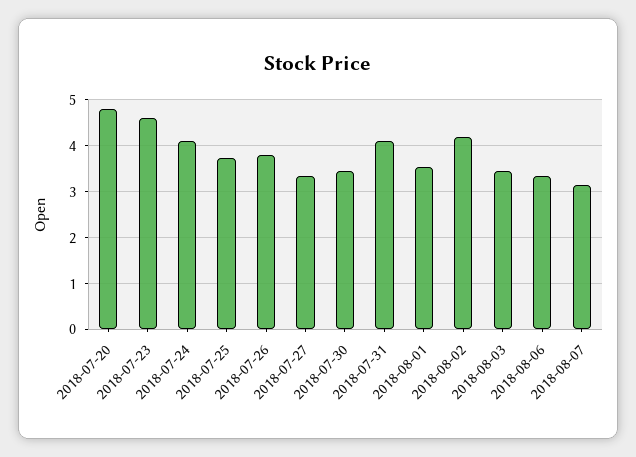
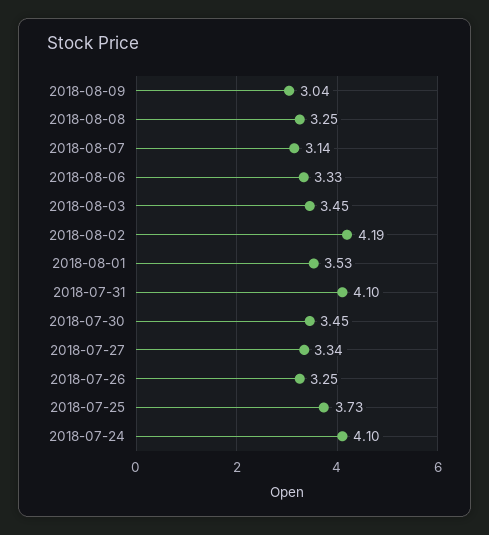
2018-07-20: 4.8 -> none
2018-07-23: 4.6 -> none
2018-07-26: 3.8 -> 3.25
2018-08-09: none -> 3.04
2018-08-08: none -> 3.25

